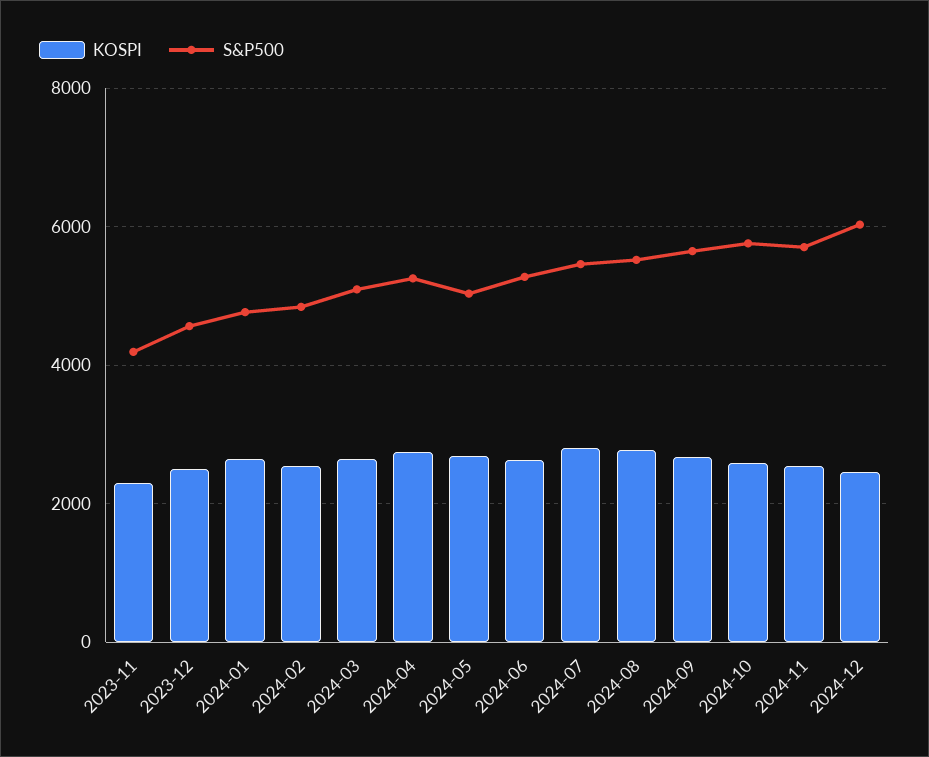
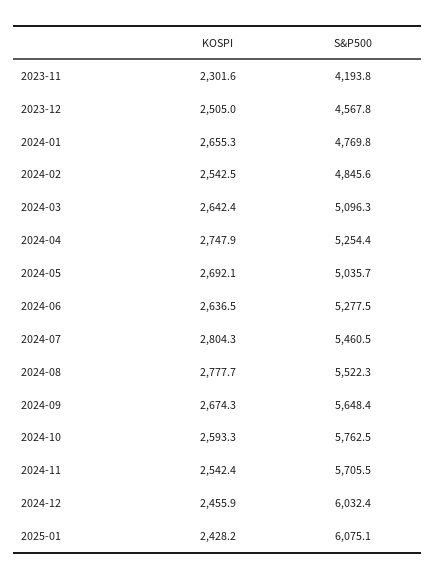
KOSPI, 2025-01: none -> 2428.2
S&P500, 2025-01: none -> 6075.1

